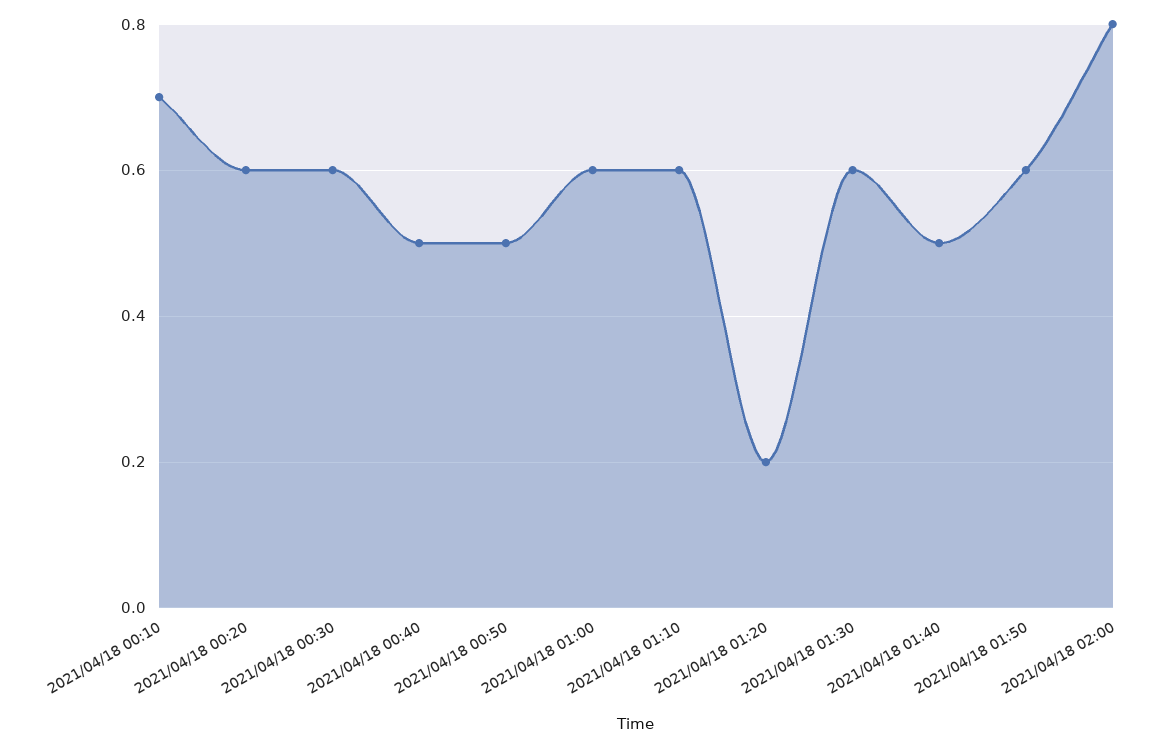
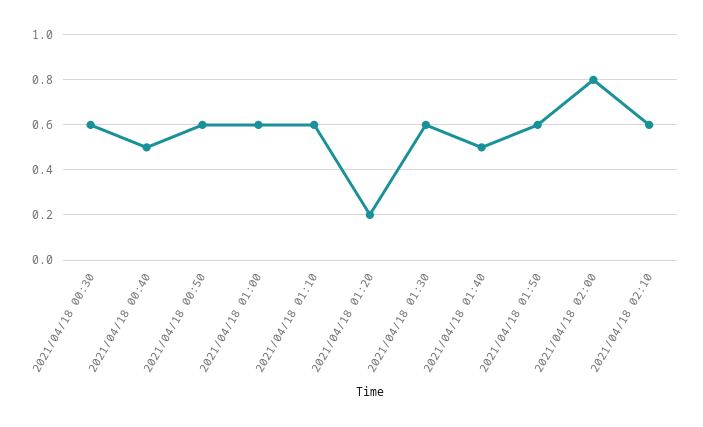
2021/04/18 00:10: 0.7 -> none
2021/04/18 00:20: 0.6 -> none
2021/04/18 00:50: 0.5 -> 0.6
2021/04/18 02:10: none -> 0.6

